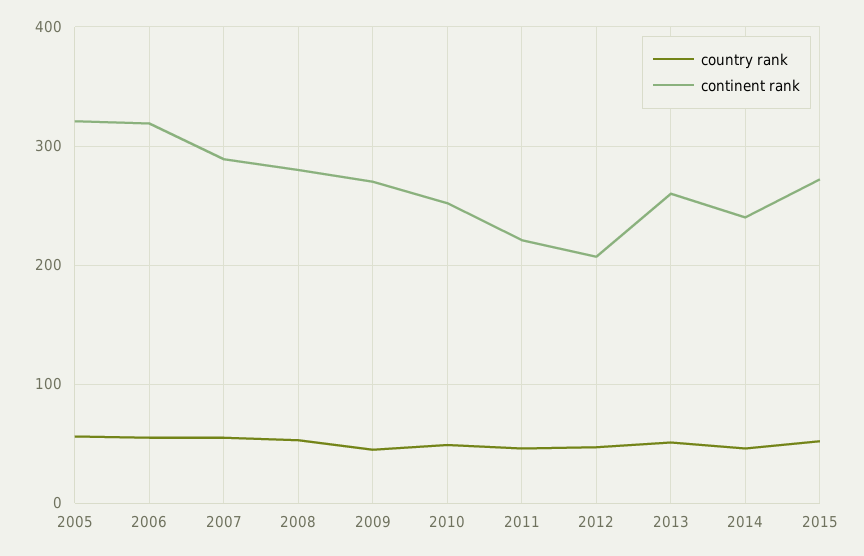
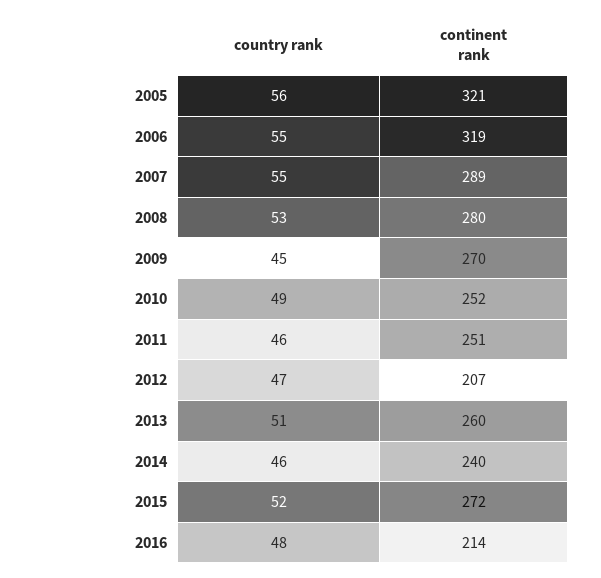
continent rank, 2011: 220 -> 251
country rank, 2016: none -> 48
continent rank, 2016: none -> 214

